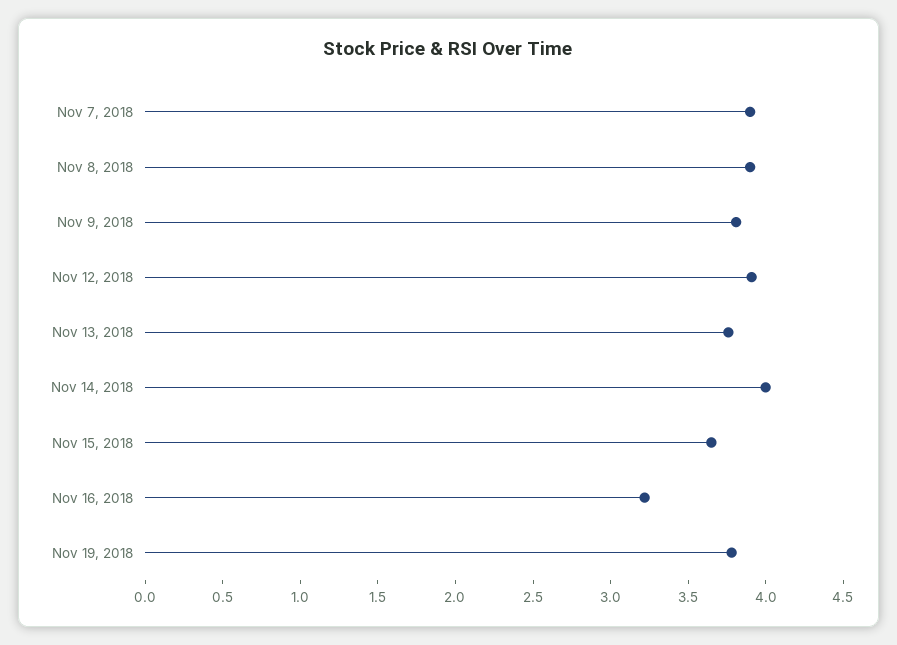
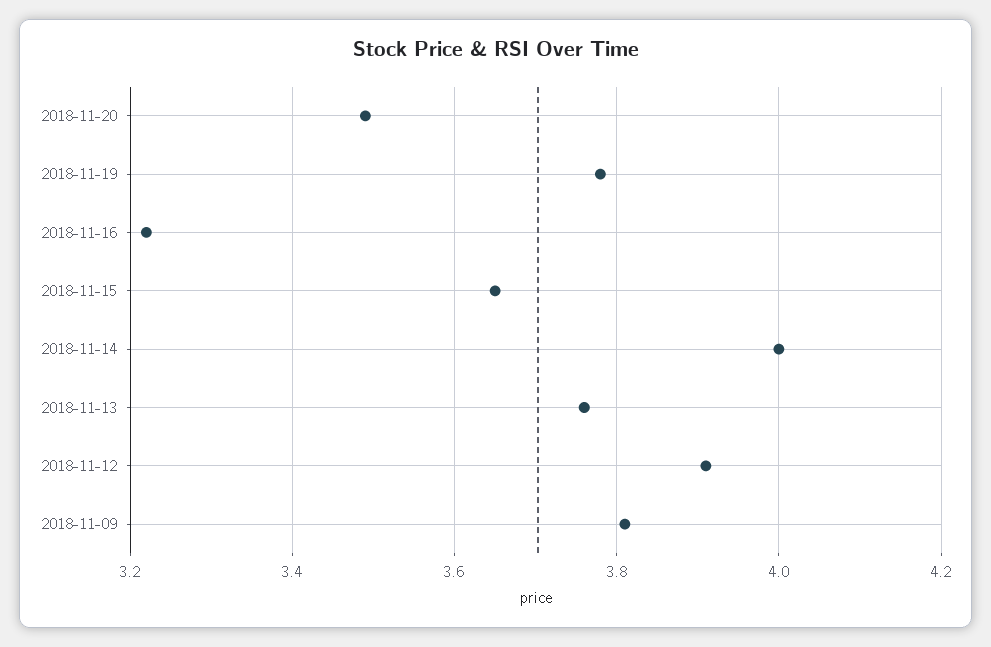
Nov 7, 2018: 3.9 -> none
Nov 8, 2018: 3.9 -> none
2018-11-20: none -> 3.5

